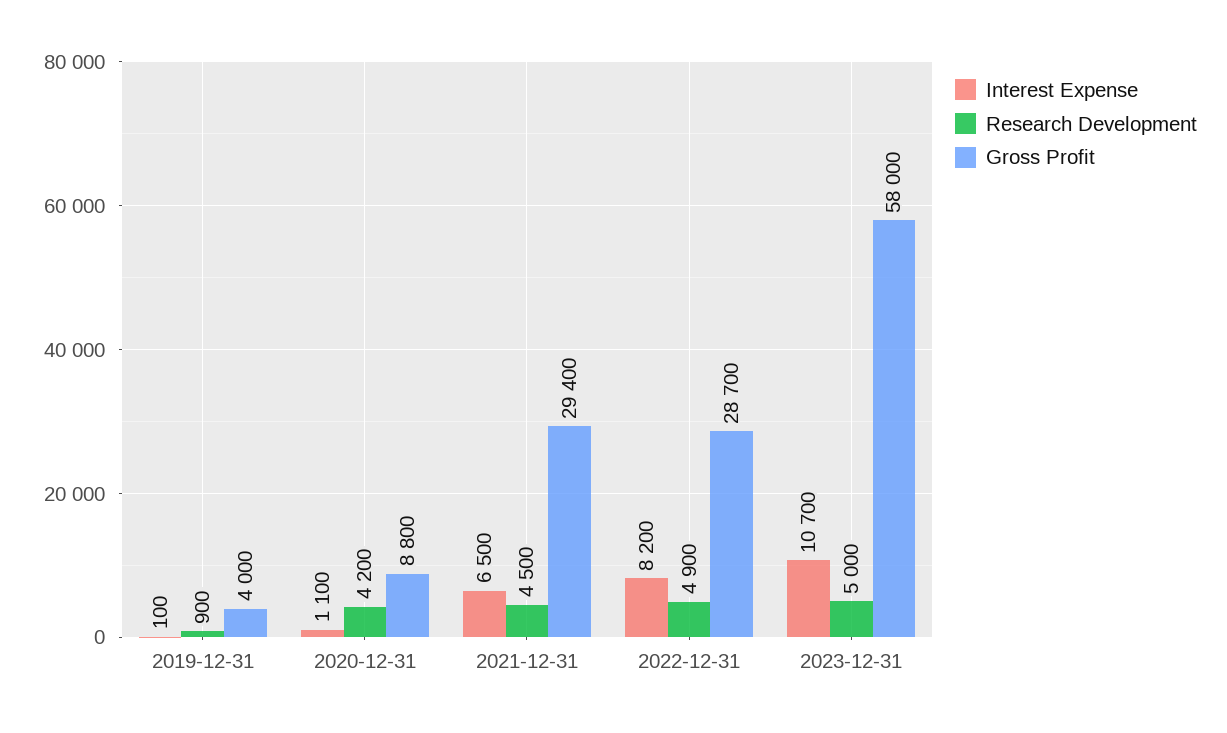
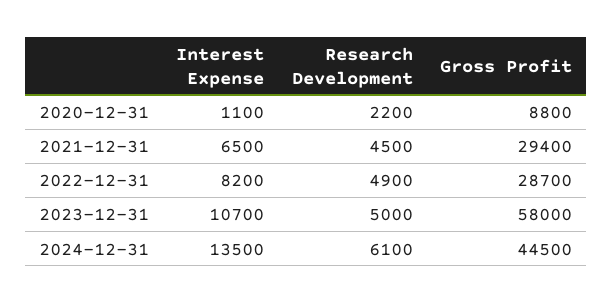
Interest Expense, 2019-12-31: 100 -> none
Research Development, 2019-12-31: 900 -> none
Gross Profit, 2019-12-31: 4000 -> none
Research Development, 2020-12-31: 4200 -> 2200
Interest Expense, 2024-12-31: none -> 13500
Research Development, 2024-12-31: none -> 6100
Gross Profit, 2024-12-31: none -> 44500

